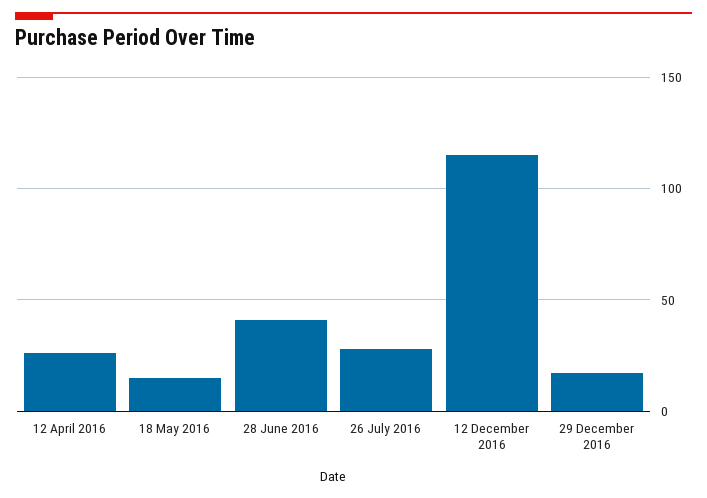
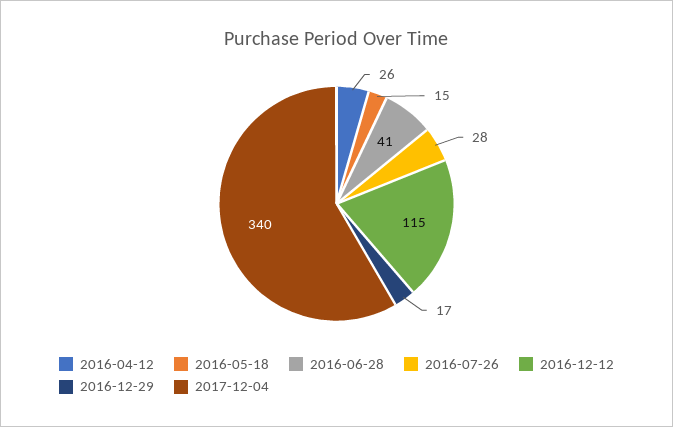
2017-12-04: none -> 340

